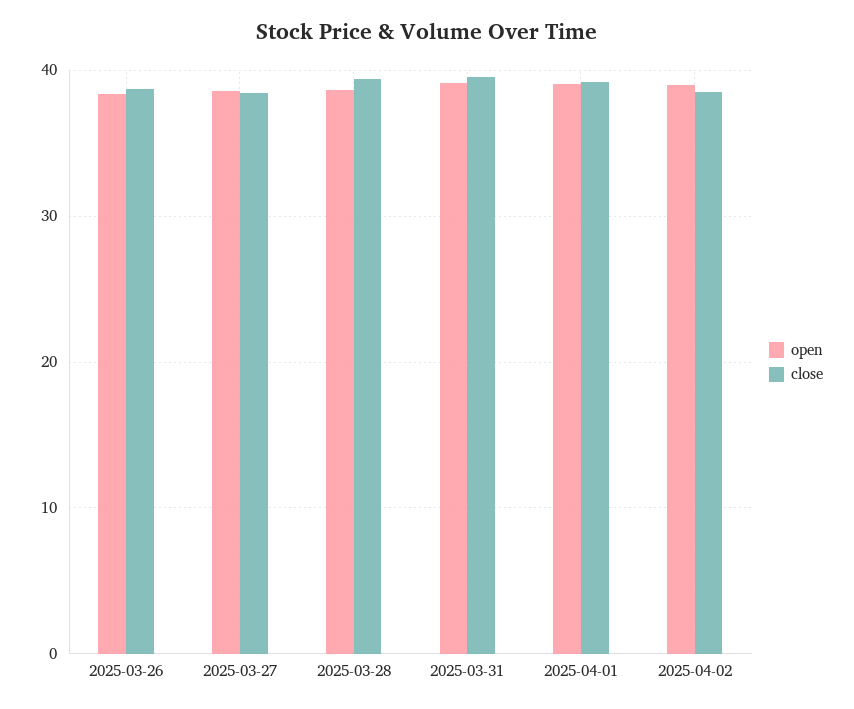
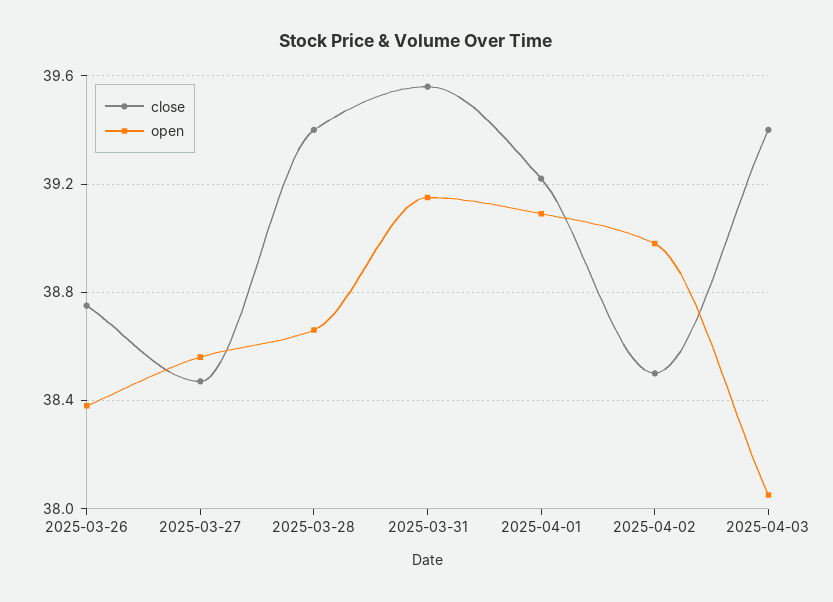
close, 2025-04-03: none -> 39.4
open, 2025-04-03: none -> 38.05

